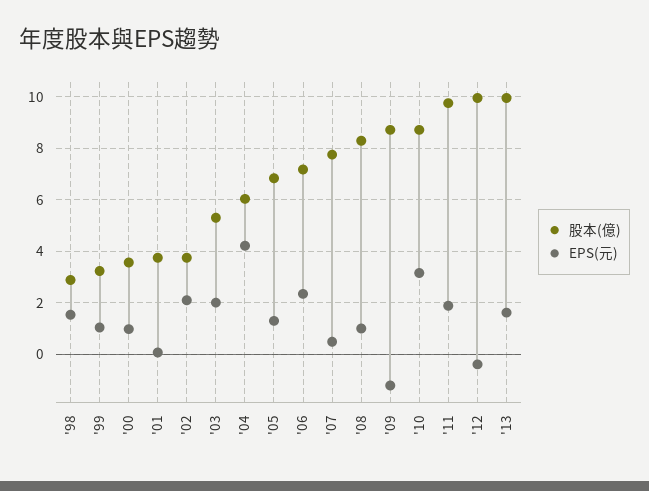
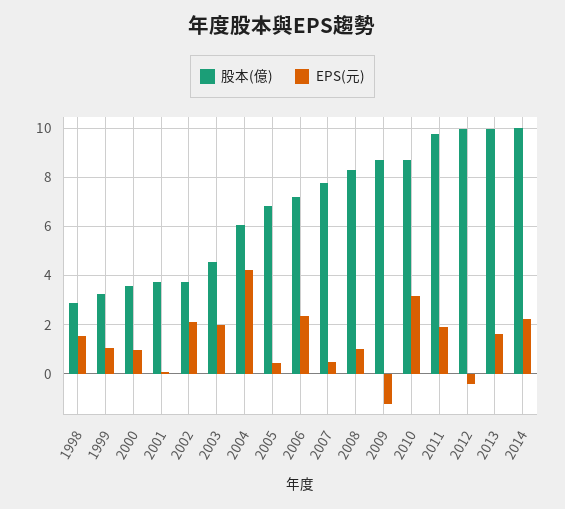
股本(億), '03: 5.25 -> 4.5
EPS(元), '05: 1.25 -> 0.5
股本(億), 2014: none -> 10
EPS(元), 2014: none -> 2.25

